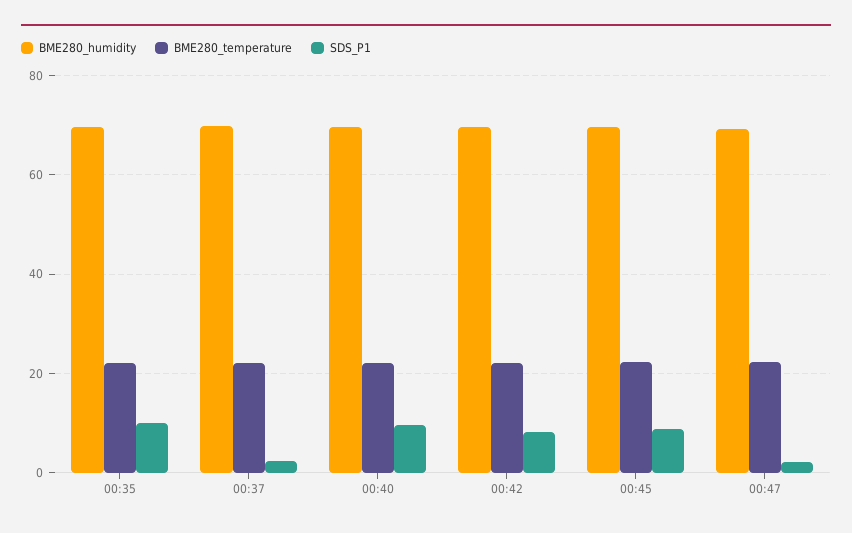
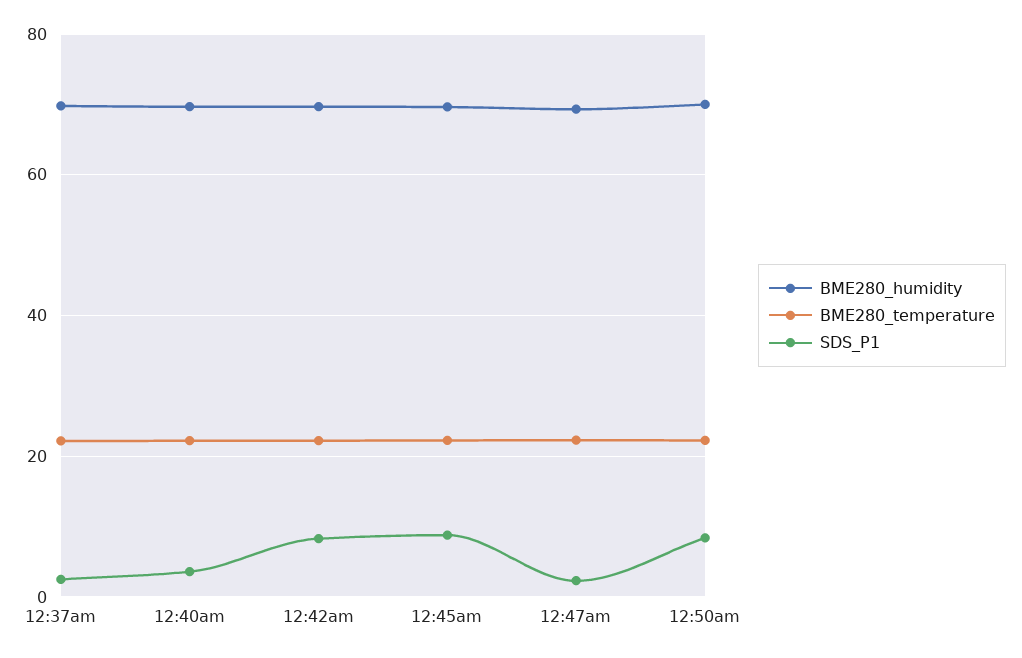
BME280_humidity, 00:35: 70 -> none
BME280_temperature, 00:35: 22 -> none
SDS_P1, 00:35: 10 -> none
SDS_P1, 00:40: 10 -> 4
BME280_humidity, 12:50am: none -> 70
BME280_temperature, 12:50am: none -> 22
SDS_P1, 12:50am: none -> 8

